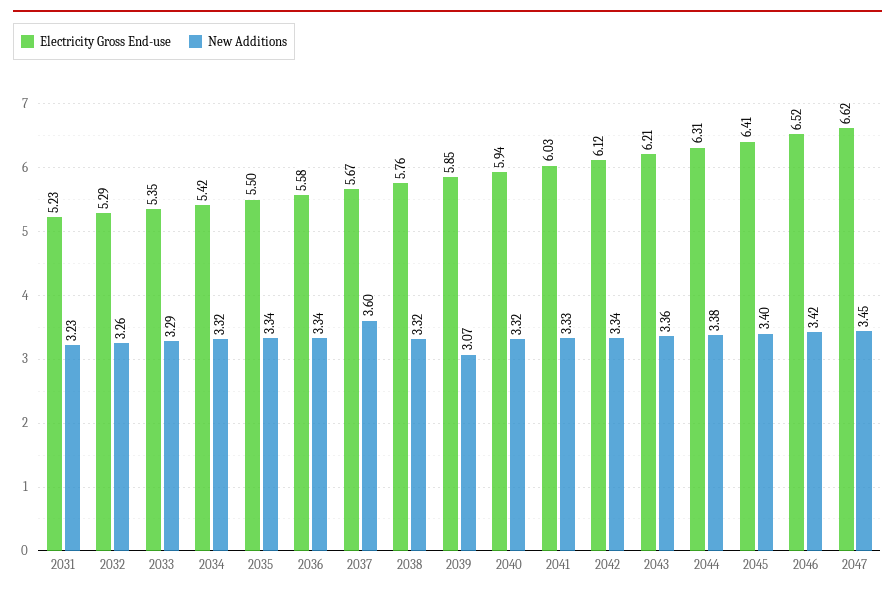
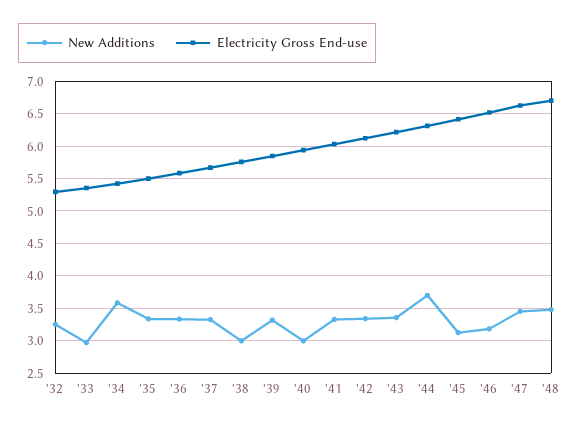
Electricity Gross End-use, 2031: 5.23 -> none
New Additions, 2031: 3.23 -> none
New Additions, 2033: 3.29 -> 3
New Additions, 2034: 3.32 -> 3.6
New Additions, 2037: 3.6 -> 3.3
New Additions, 2038: 3.32 -> 3
New Additions, 2039: 3.07 -> 3.3
New Additions, 2040: 3.32 -> 3
New Additions, 2044: 3.38 -> 3.7
New Additions, 2045: 3.4 -> 3.1
New Additions, 2046: 3.42 -> 3.2
New Additions, '48: none -> 3.5
Electricity Gross End-use, '48: none -> 6.7

